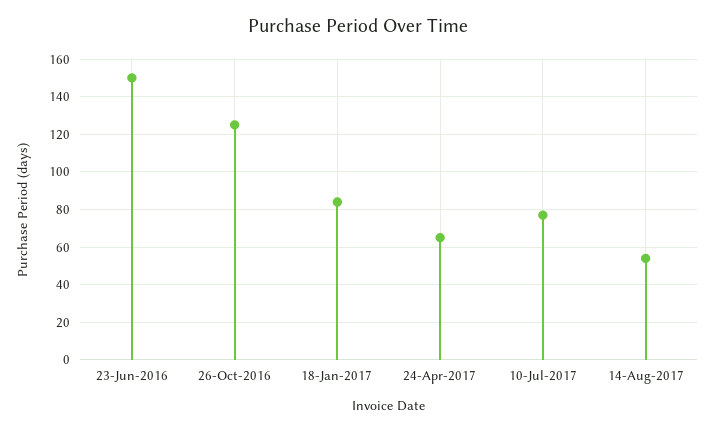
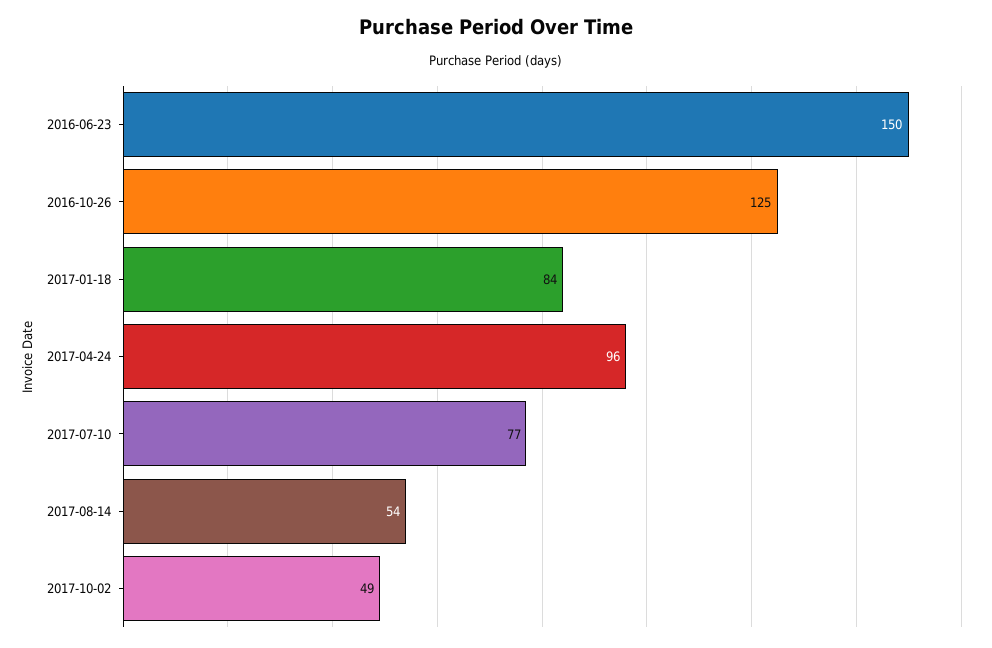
24-Apr-2017: 65 -> 96
2017-10-02: none -> 49

